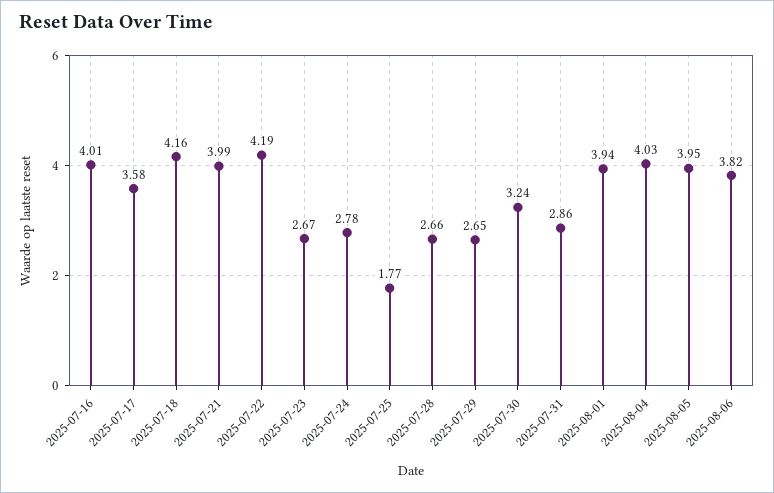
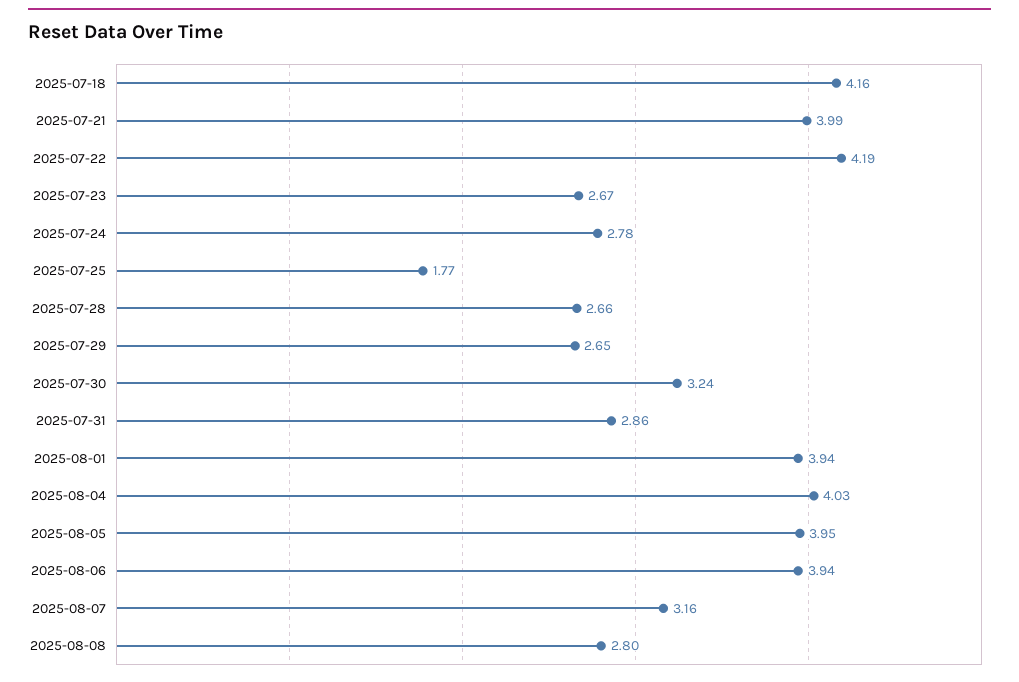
2025-07-16: 4.01 -> none
2025-07-17: 3.58 -> none
2025-08-06: 3.82 -> 3.94
2025-08-07: none -> 3.16
2025-08-08: none -> 2.8

